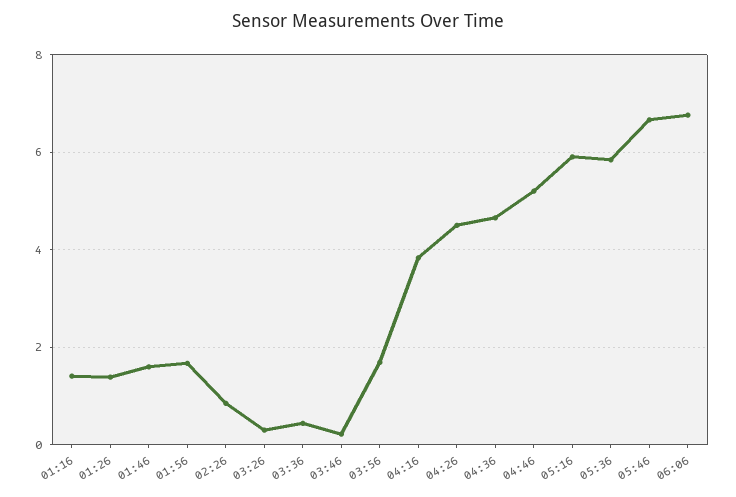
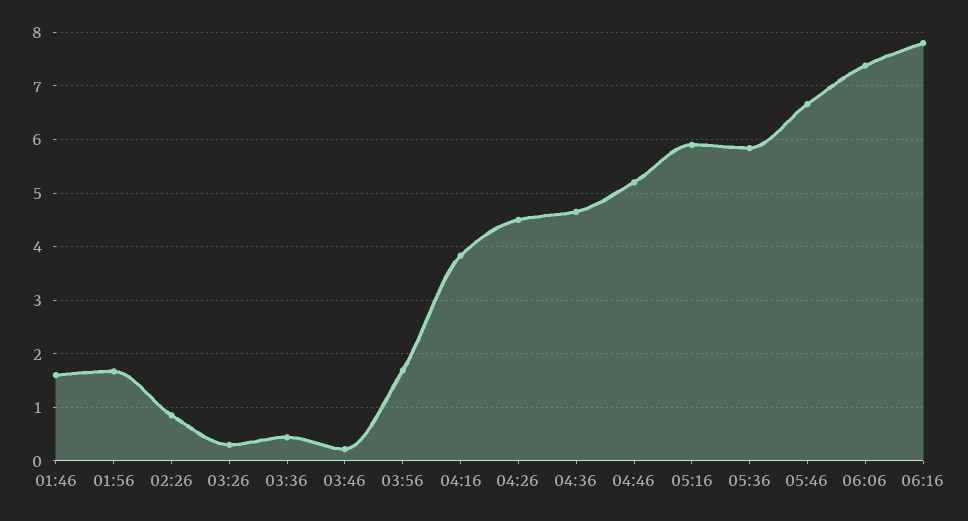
01:16: 1.4 -> none
01:26: 1.4 -> none
06:06: 6.8 -> 7.4
06:16: none -> 7.8

